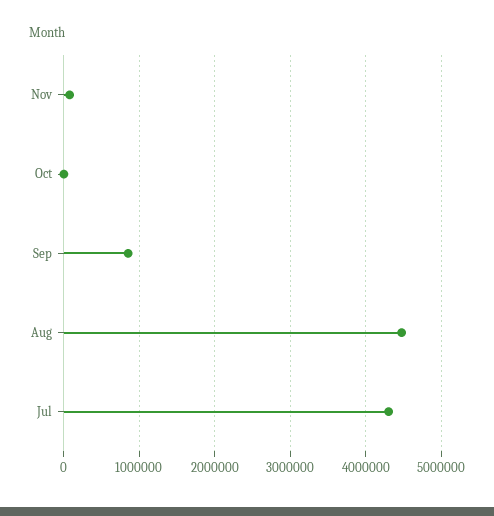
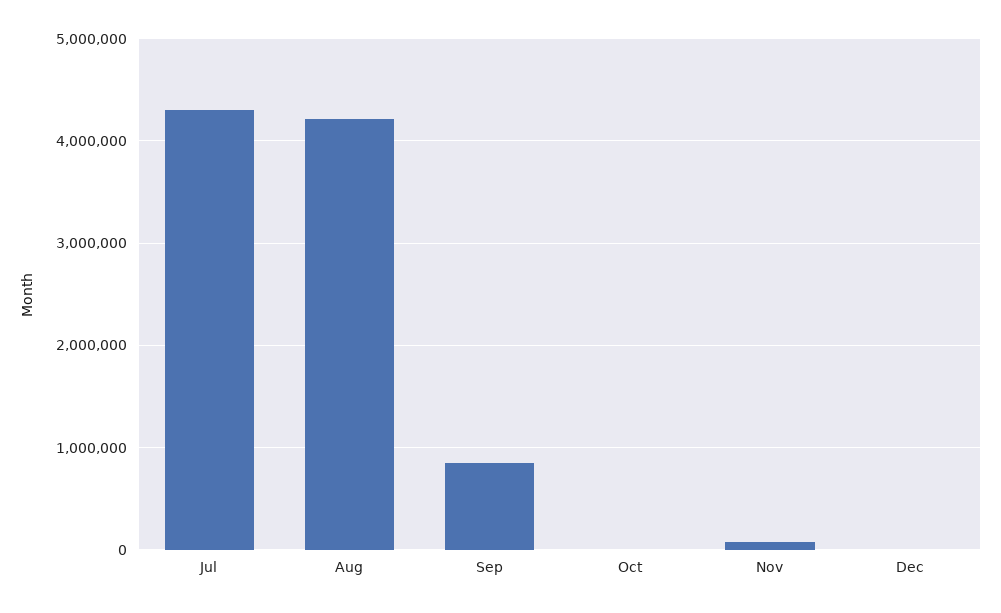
Aug: 4500000 -> 4200000
Dec: none -> 0

